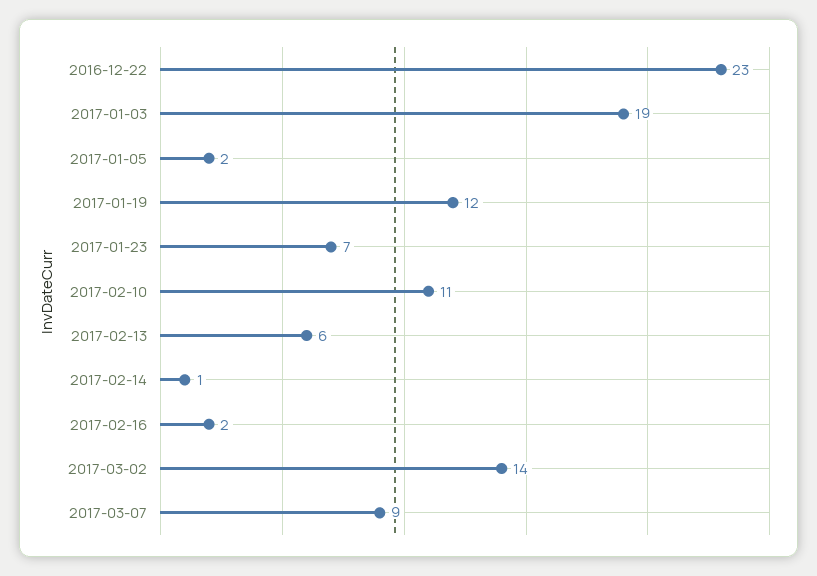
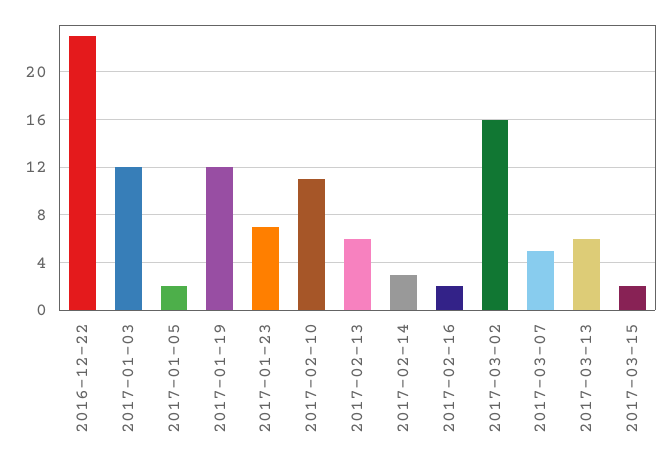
2017-01-03: 19 -> 12
2017-02-14: 1 -> 3
2017-03-02: 14 -> 16
2017-03-07: 9 -> 5
2017-03-13: none -> 6
2017-03-15: none -> 2

